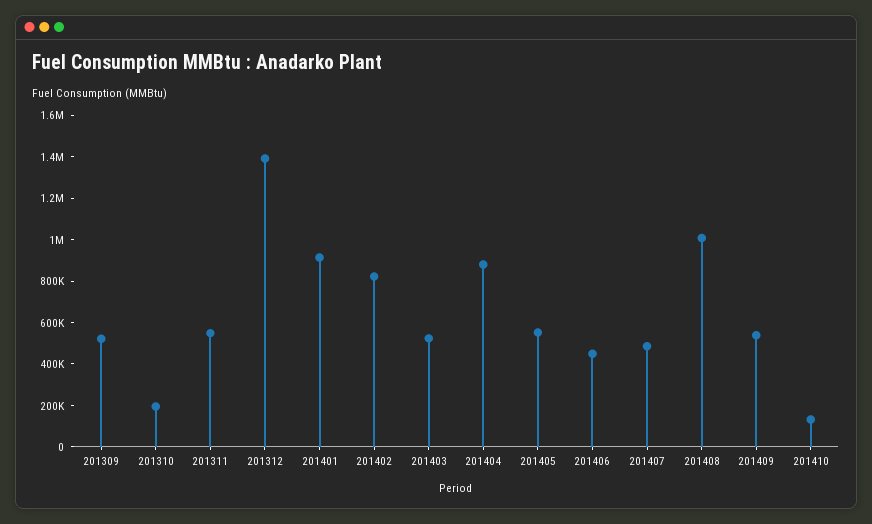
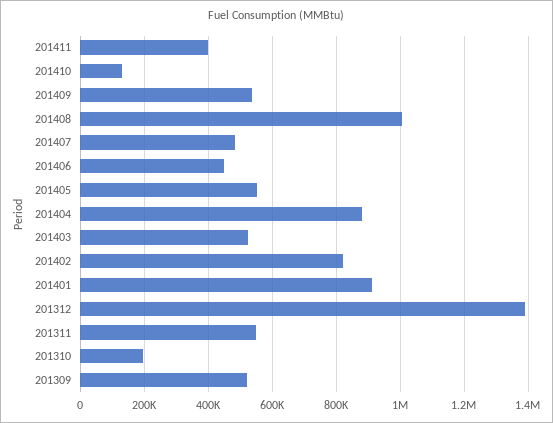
201411: none -> 400000

